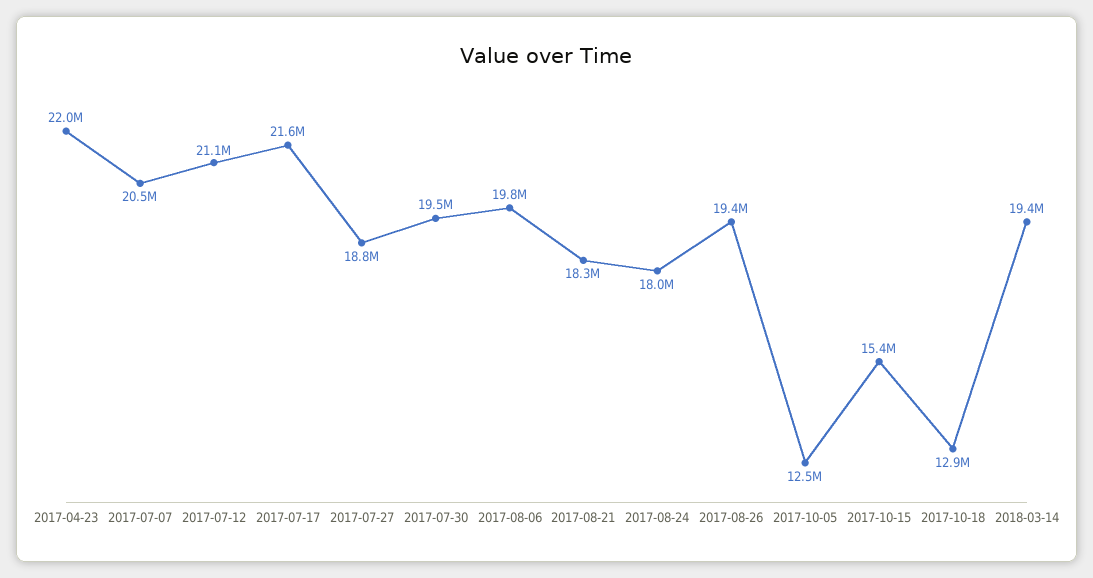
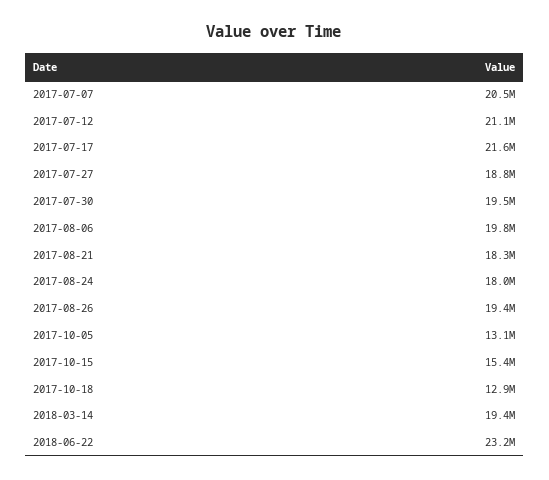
2017-04-23: 22000000 -> none
2017-10-05: 12500000 -> 13100000
2018-06-22: none -> 23200000

